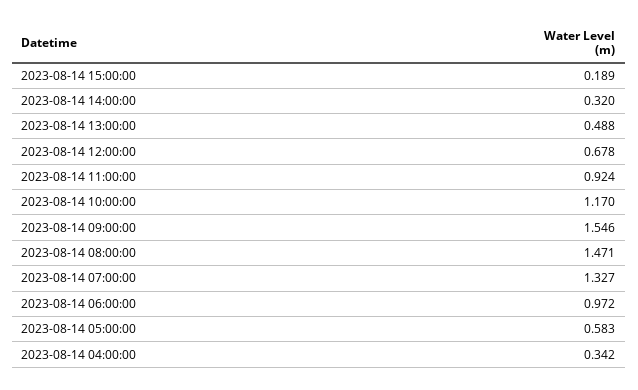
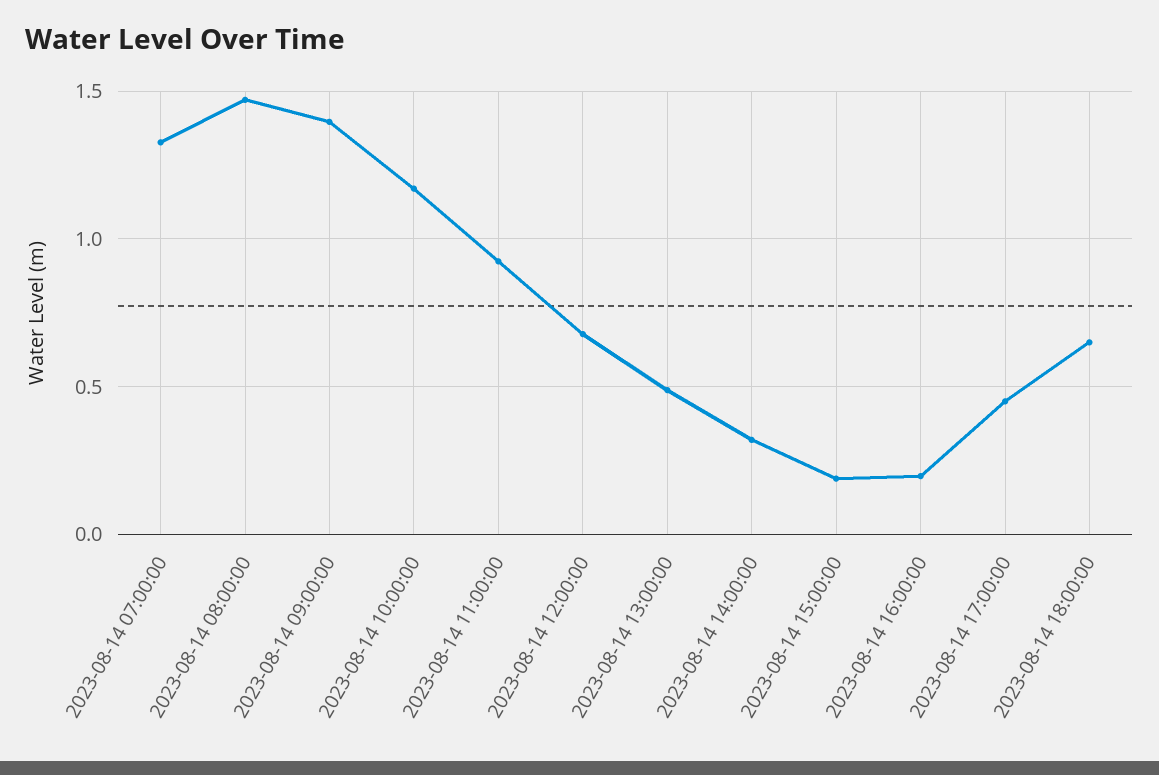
2023-08-14 09:00:00: 1.546 -> 1.4
2023-08-14 06:00:00: 0.972 -> none
2023-08-14 05:00:00: 0.583 -> none
2023-08-14 04:00:00: 0.342 -> none
2023-08-14 16:00:00: none -> 0.2
2023-08-14 17:00:00: none -> 0.45
2023-08-14 18:00:00: none -> 0.65

